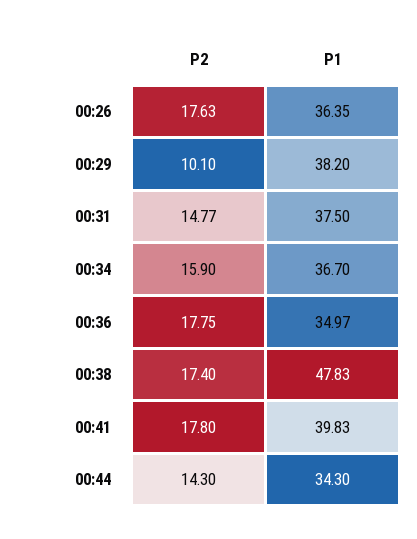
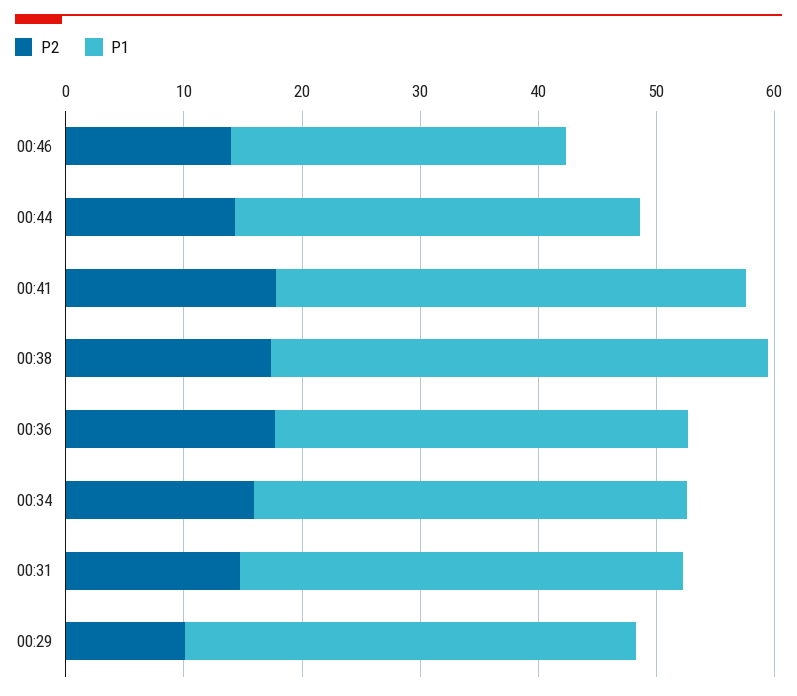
P2, 00:26: 17.63 -> none
P1, 00:26: 36.35 -> none
P1, 00:38: 47.83 -> 42
P2, 00:46: none -> 14
P1, 00:46: none -> 28

